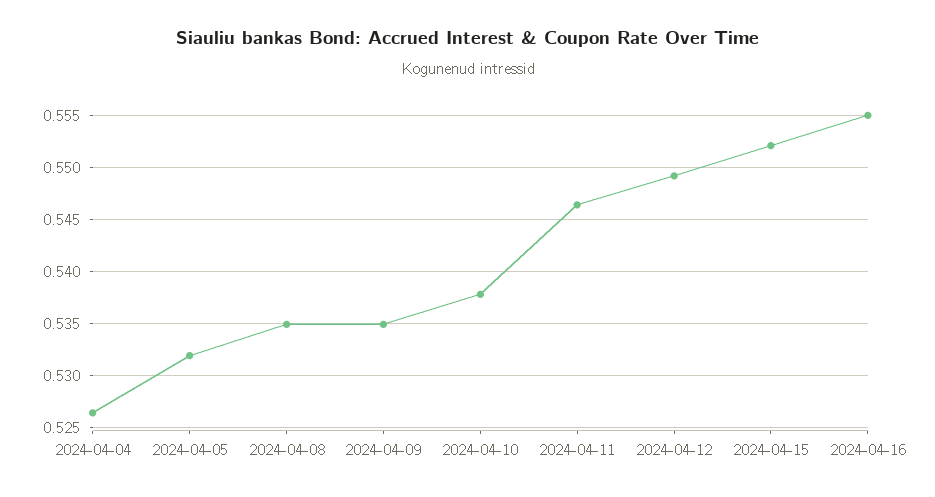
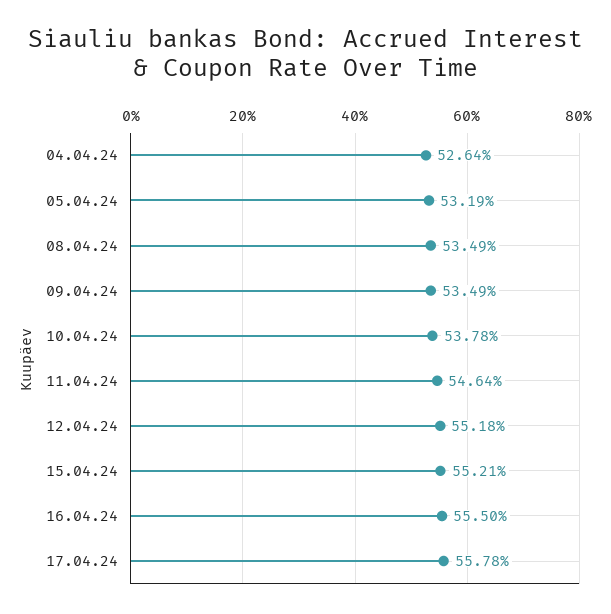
2024-04-12: 0.549 -> 0.5518
17.04.24: none -> 0.5578

